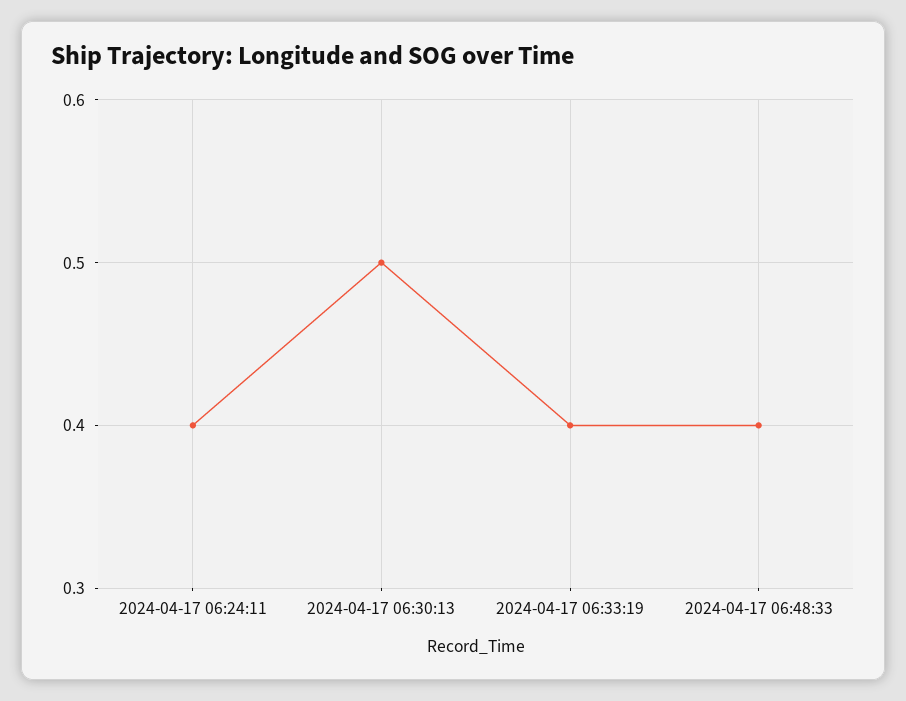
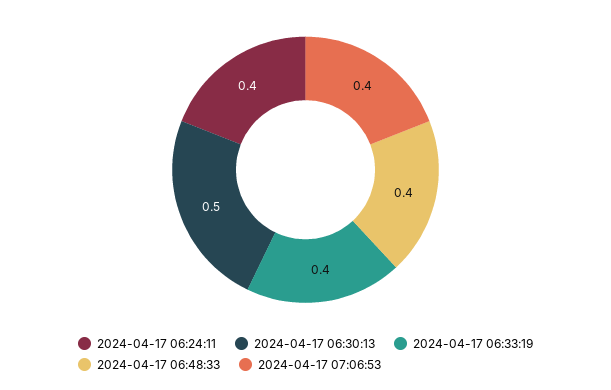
2024-04-17 07:06:53: none -> 0.4

